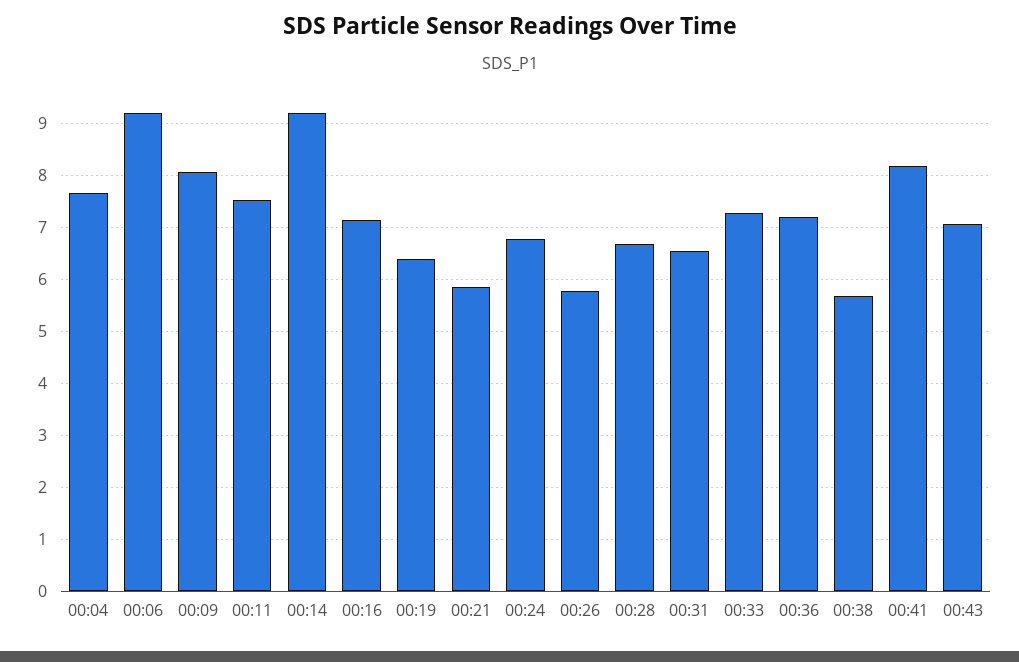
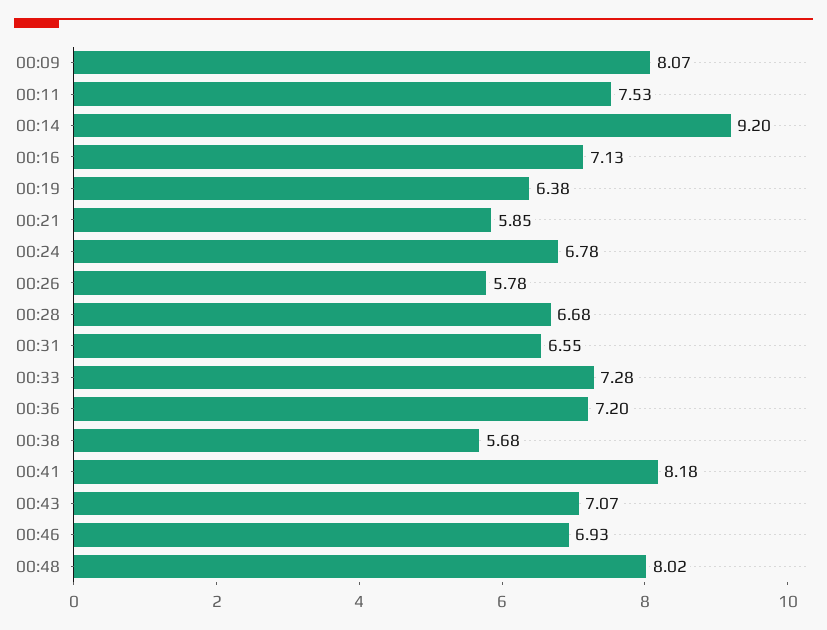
00:04: 7.6 -> none
00:06: 9.2 -> none
00:46: none -> 6.93
00:48: none -> 8.02

